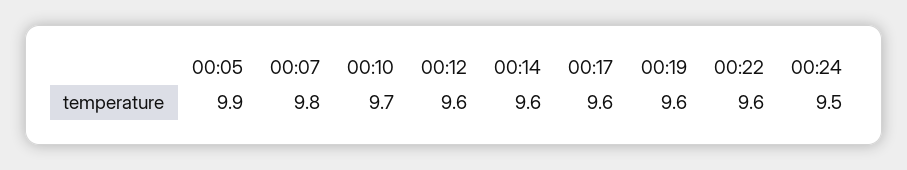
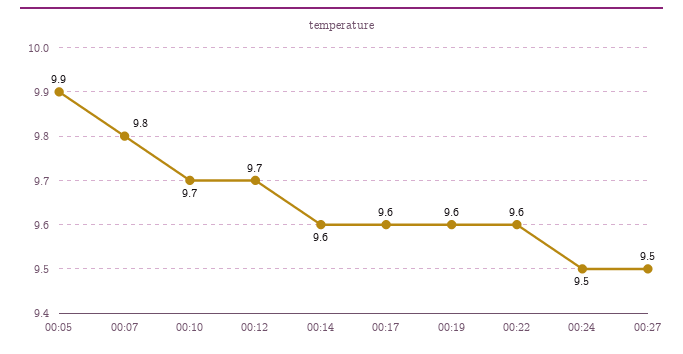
00:12: 9.6 -> 9.7
00:27: none -> 9.5

